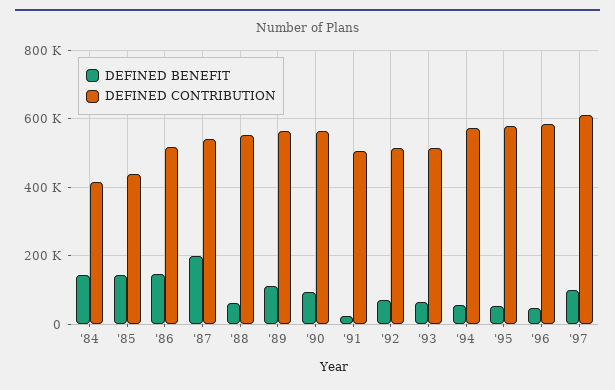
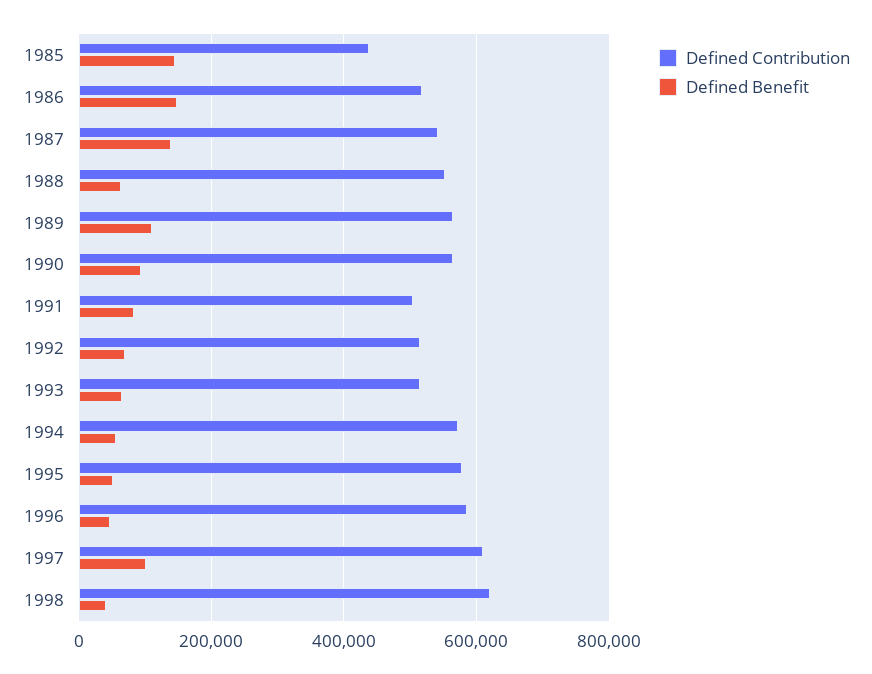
DEFINED BENEFIT, '84: 140000 -> none
DEFINED CONTRIBUTION, '84: 420000 -> none
DEFINED BENEFIT, '87: 200000 -> 140000
DEFINED BENEFIT, '91: 20000 -> 80000
DEFINED CONTRIBUTION, 1998: none -> 620000
DEFINED BENEFIT, 1998: none -> 40000

